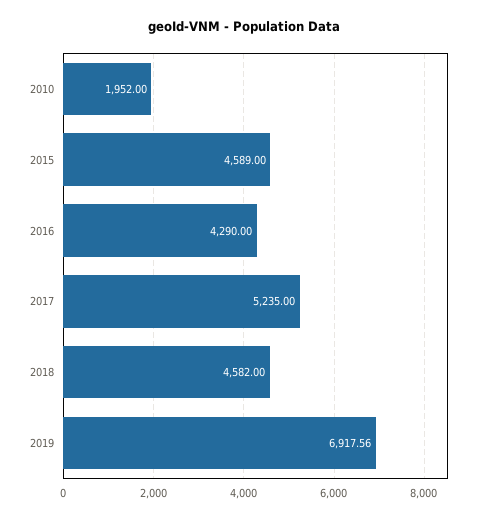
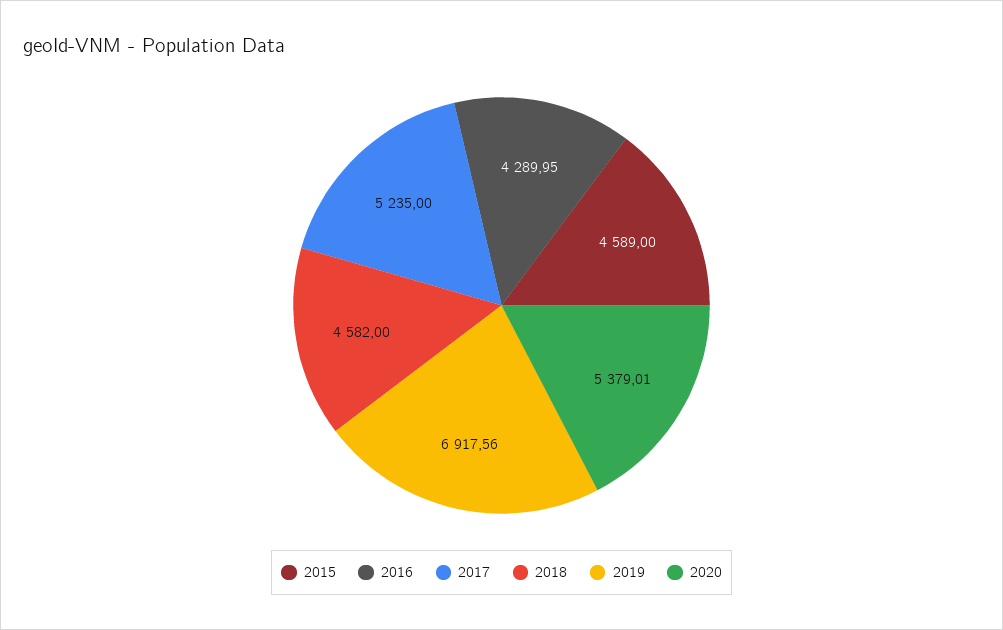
2010: 1952 -> none
2016: 4290 -> 4289.95
2020: none -> 5379.01

